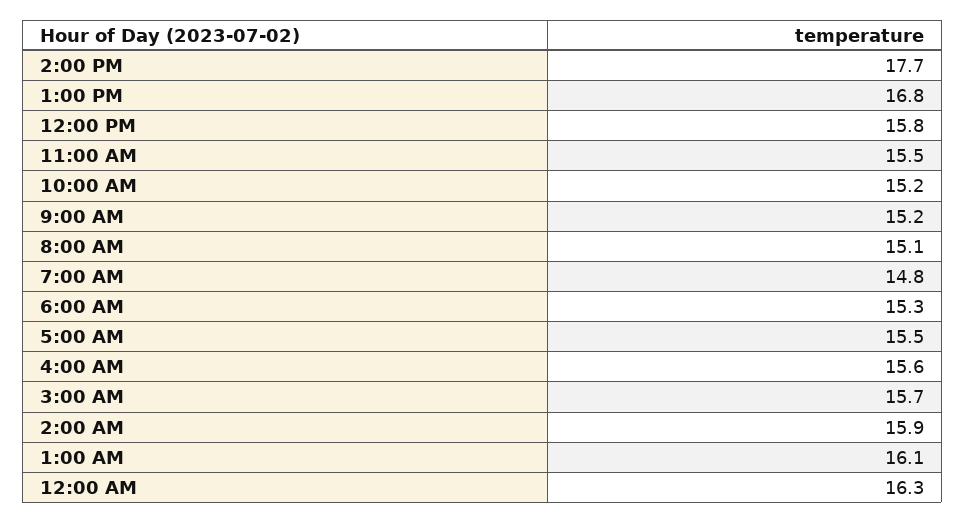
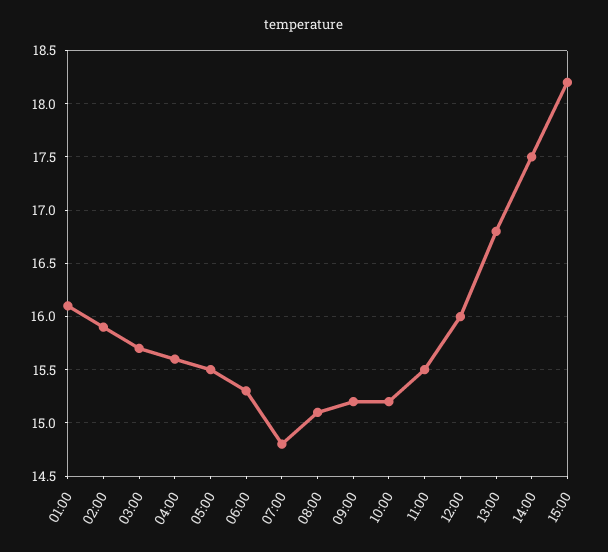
2:00 PM: 17.7 -> 17.5
12:00 PM: 15.8 -> 16
12:00 AM: 16.3 -> none
15:00: none -> 18.2

